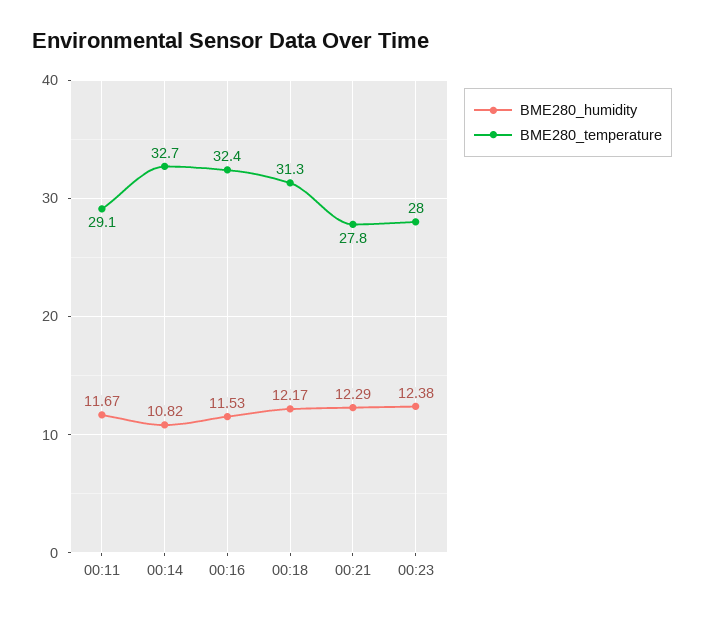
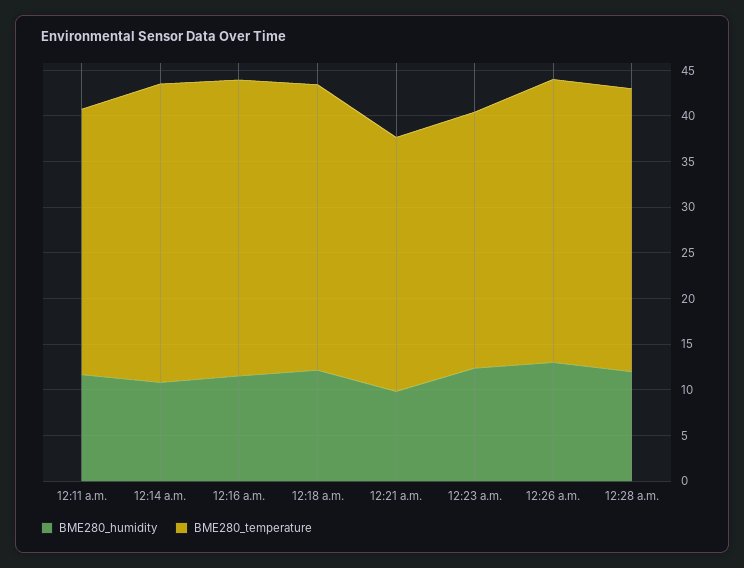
BME280_humidity, 00:21: 12.29 -> 10
BME280_humidity, 12:26 a.m.: none -> 13
BME280_temperature, 12:26 a.m.: none -> 31
BME280_humidity, 12:28 a.m.: none -> 12
BME280_temperature, 12:28 a.m.: none -> 31

